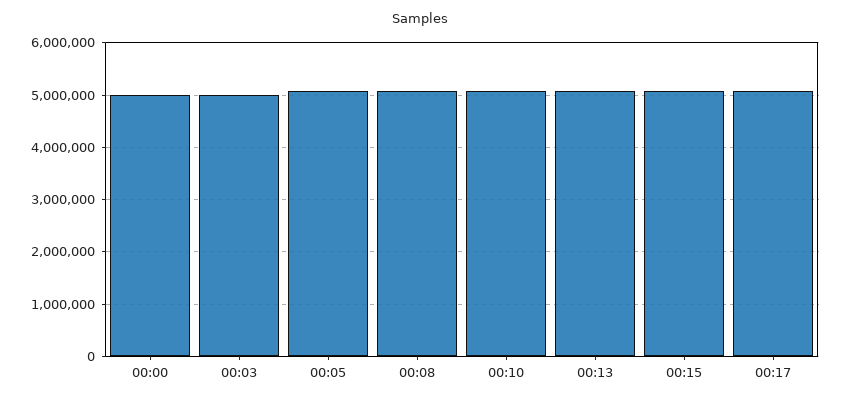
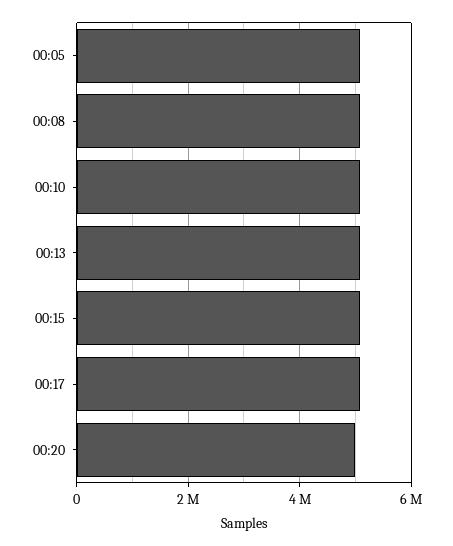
00:00: 5000000 -> none
00:03: 5000000 -> none
00:20: none -> 5000000

